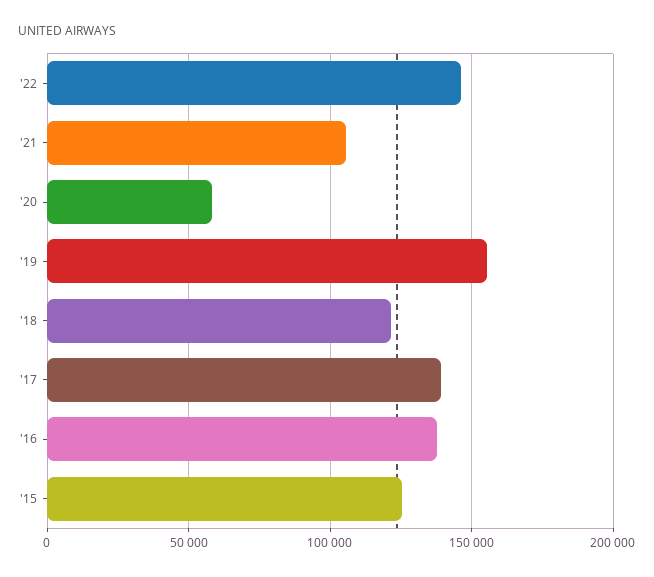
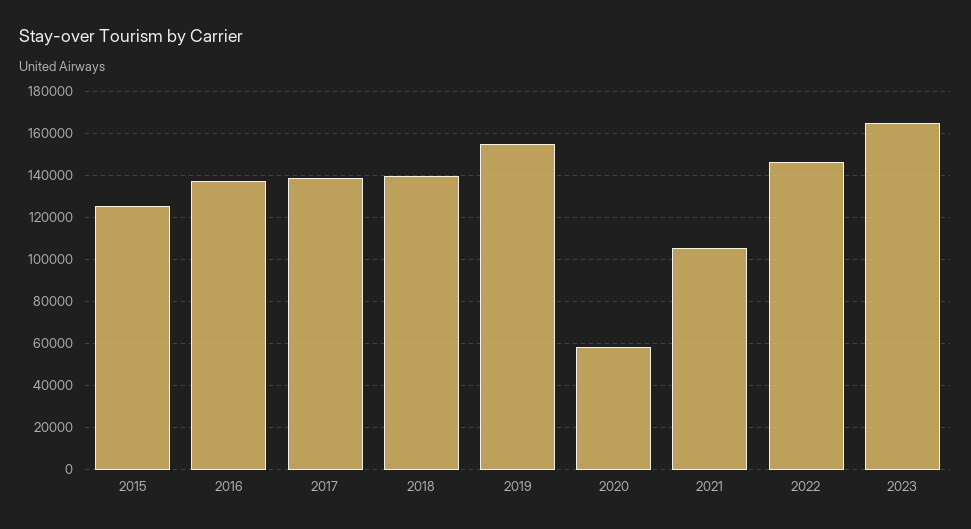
'18: 120000 -> 140000
2023: none -> 165000

